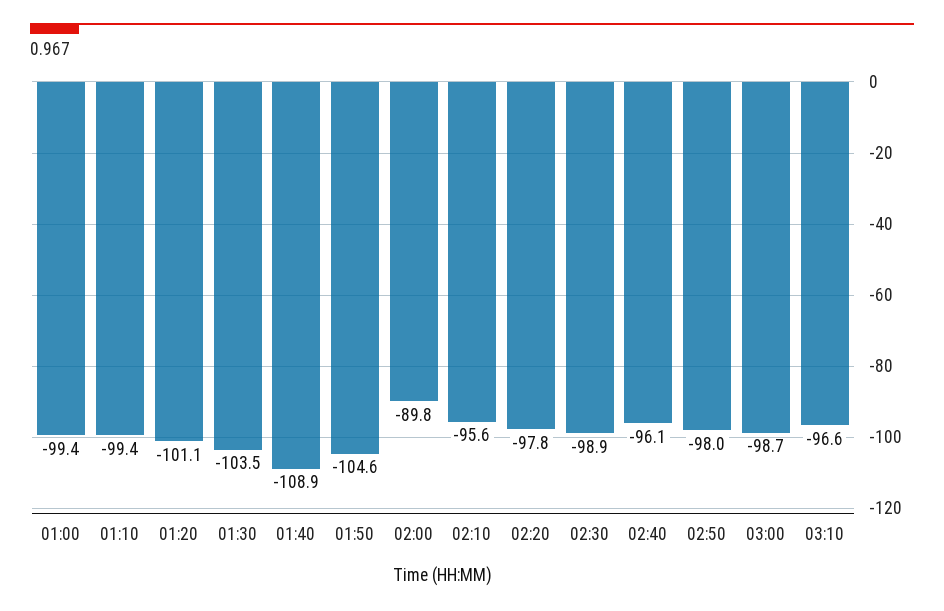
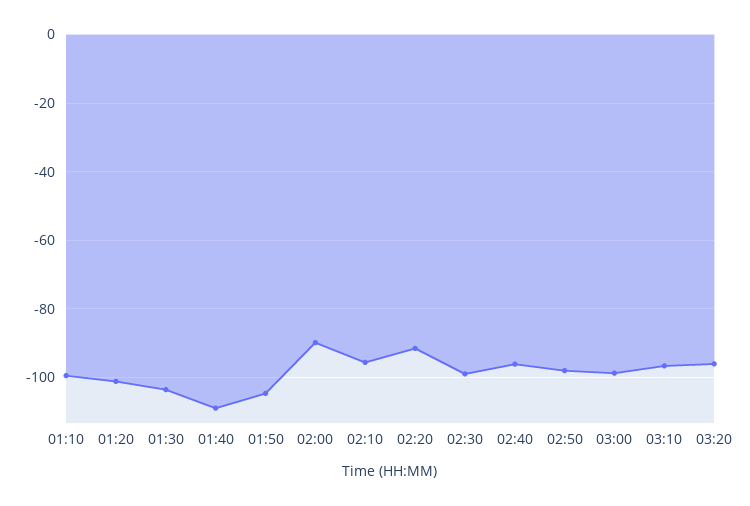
01:00: -99.4 -> none
02:20: -97.8 -> -92
03:20: none -> -96

